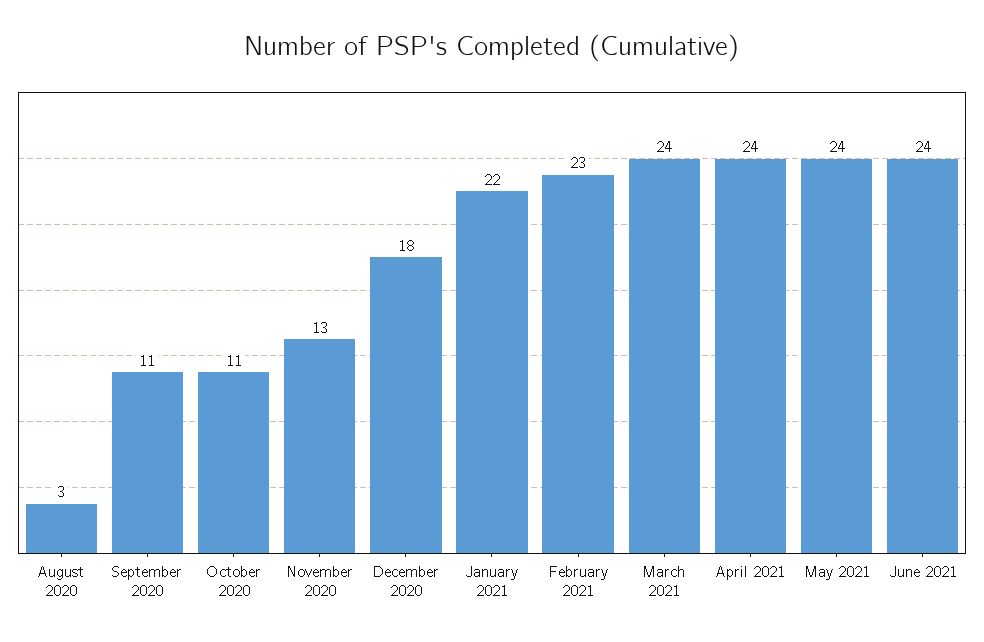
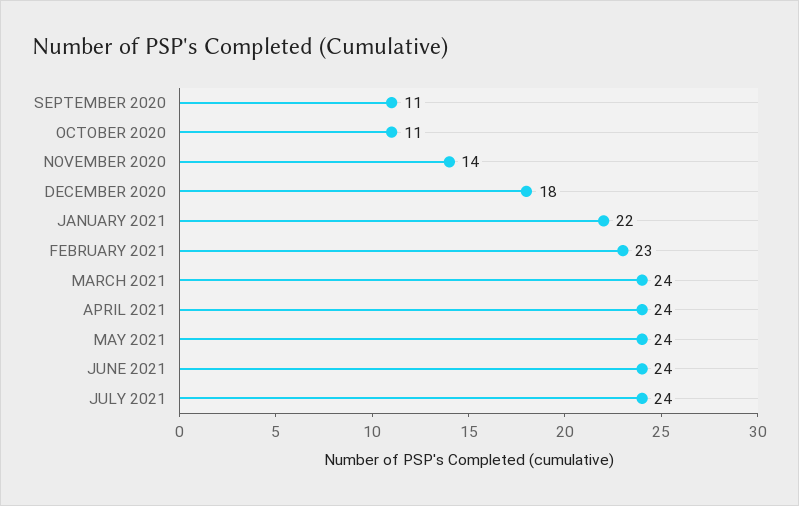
August 2020: 3 -> none
November 2020: 13 -> 14
JULY 2021: none -> 24

